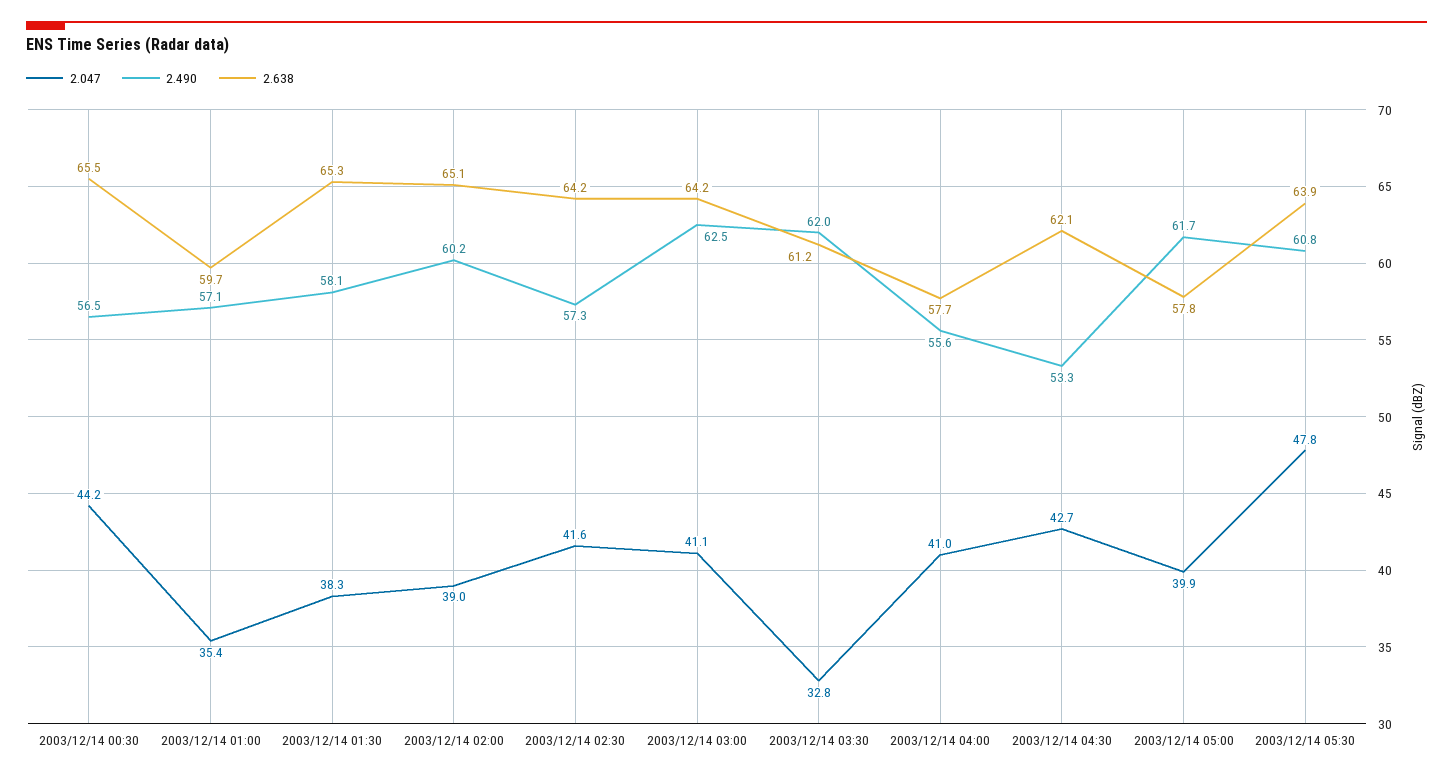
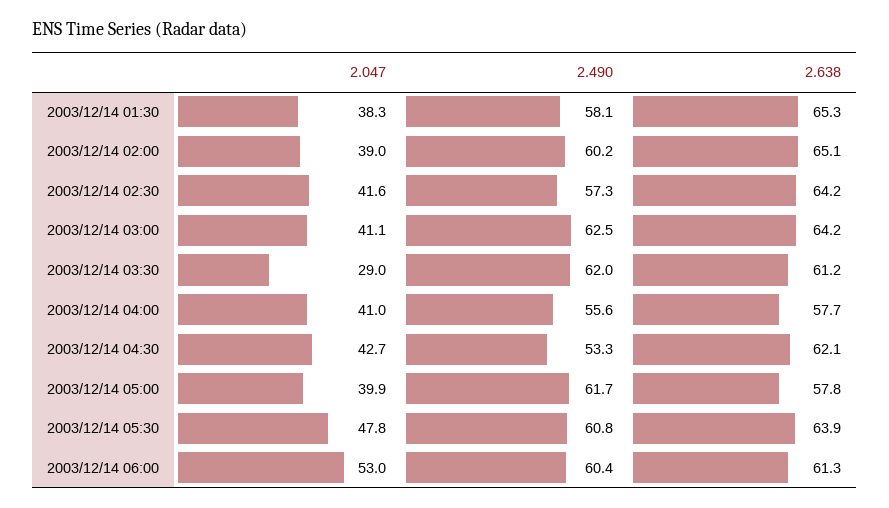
2.047, 2003/12/14 00:30: 44.2 -> none
2.490, 2003/12/14 00:30: 56.5 -> none
2.638, 2003/12/14 00:30: 65.5 -> none
2.047, 2003/12/14 01:00: 35.4 -> none
2.490, 2003/12/14 01:00: 57.1 -> none
2.638, 2003/12/14 01:00: 59.7 -> none
2.047, 2003/12/14 03:30: 32.8 -> 29
2.047, 2003/12/14 06:00: none -> 53
2.490, 2003/12/14 06:00: none -> 60.4
2.638, 2003/12/14 06:00: none -> 61.3

